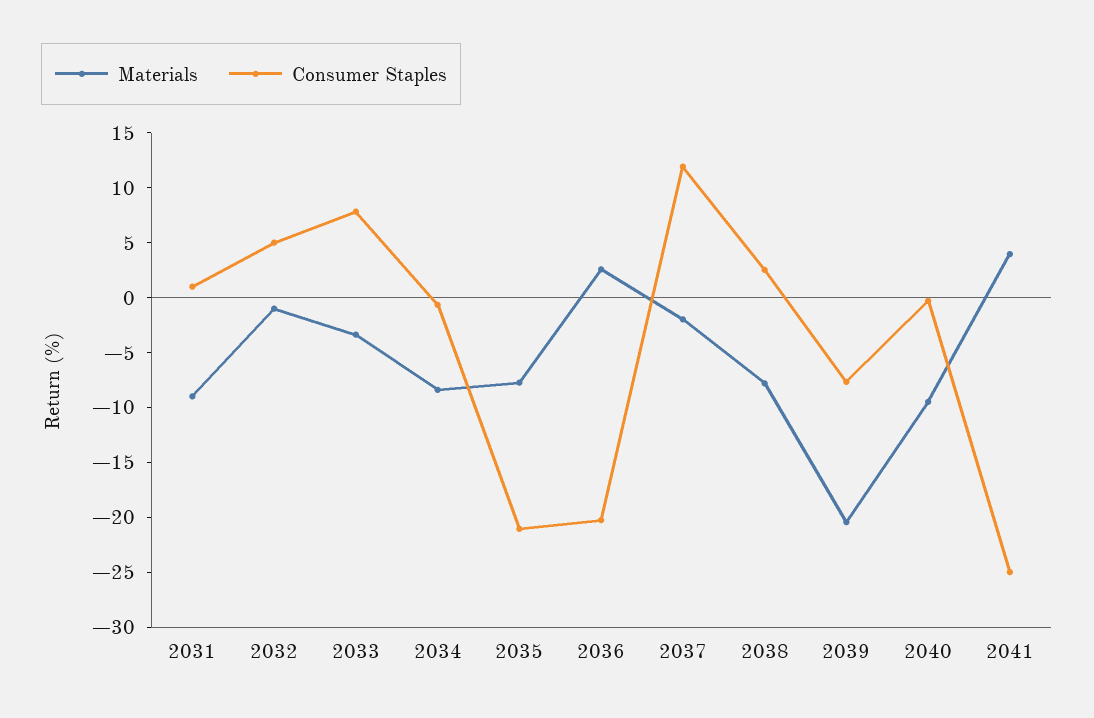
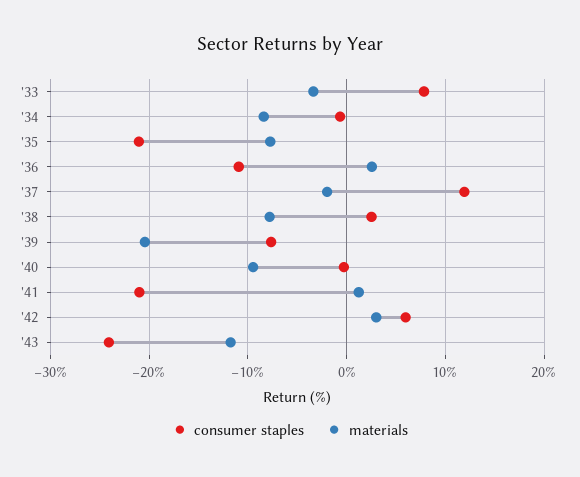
Materials, 2031: -9 -> none
Consumer Staples, 2031: 1 -> none
Materials, 2032: -1 -> none
Consumer Staples, 2032: 5 -> none
Consumer Staples, 2036: -20 -> -11
Materials, 2041: 4 -> 1
Consumer Staples, 2041: -25 -> -21
Consumer Staples, '42: none -> 6
Materials, '42: none -> 3
Consumer Staples, '43: none -> -24
Materials, '43: none -> -12

